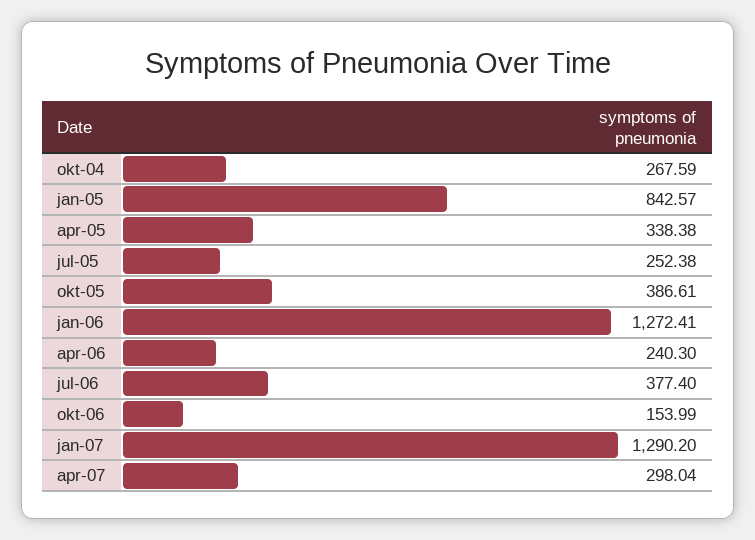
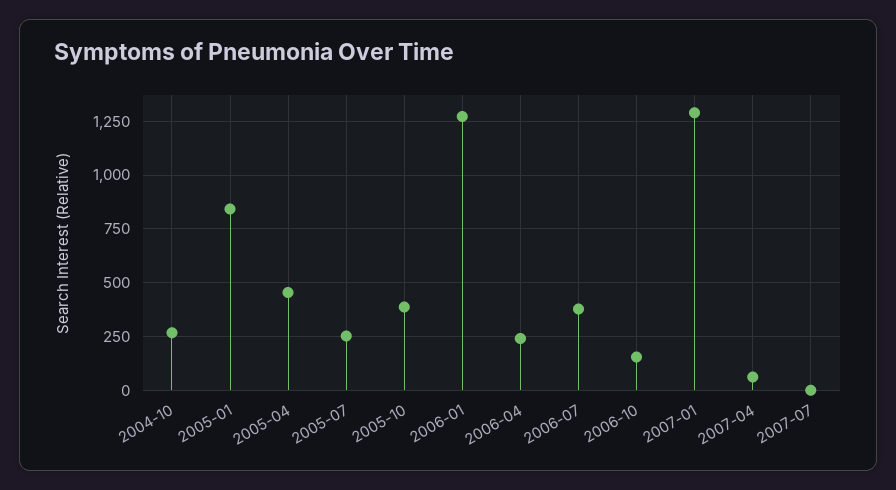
apr-05: 338.38 -> 450
apr-07: 298.04 -> 50
2007-07: none -> 0

